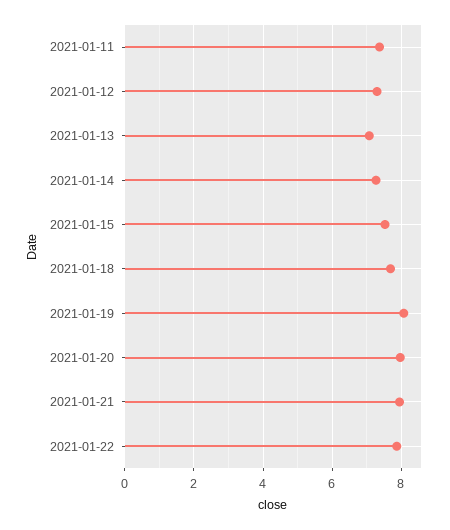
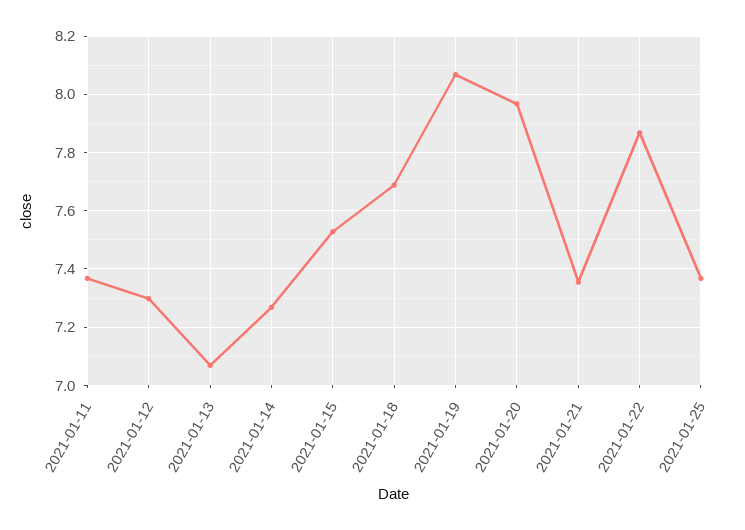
2021-01-21: 8 -> 7.35
2021-01-25: none -> 7.375

